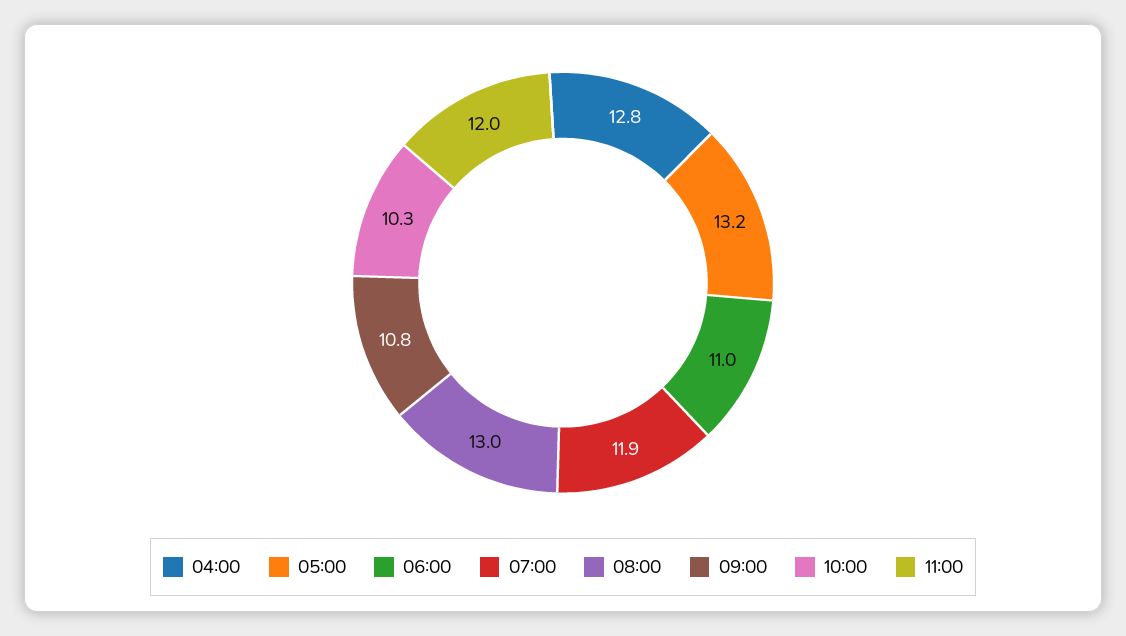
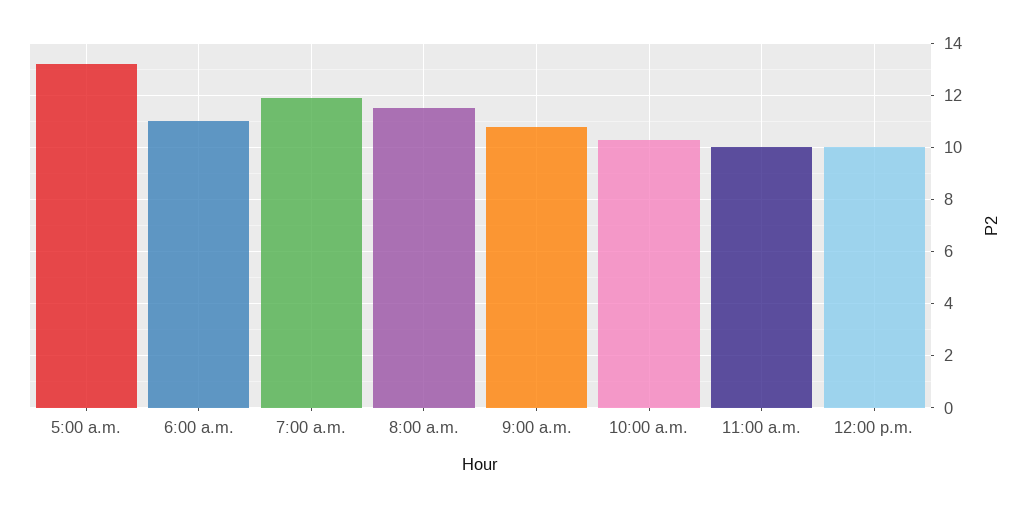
04:00: 12.8 -> none
08:00: 13 -> 11.5
11:00: 12 -> 10
12:00 p.m.: none -> 10

